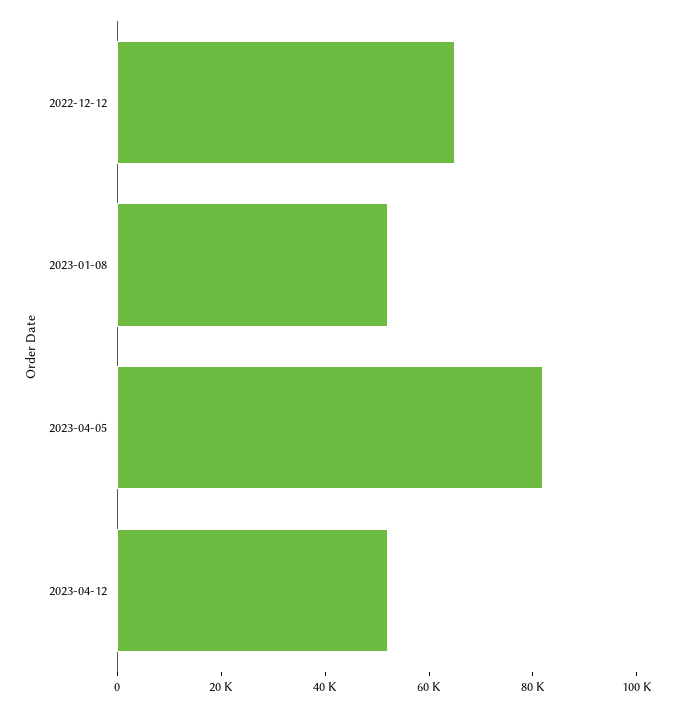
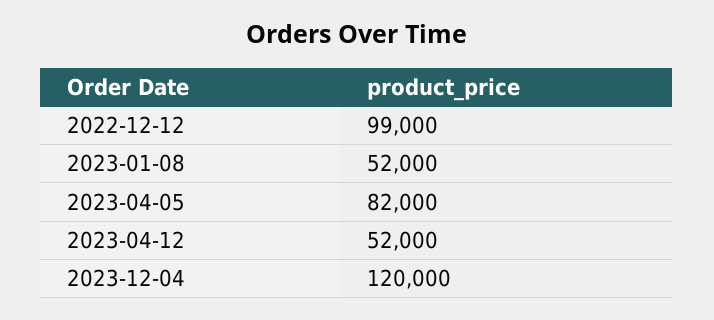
2022-12-12: 65000 -> 99000
2023-12-04: none -> 120000

